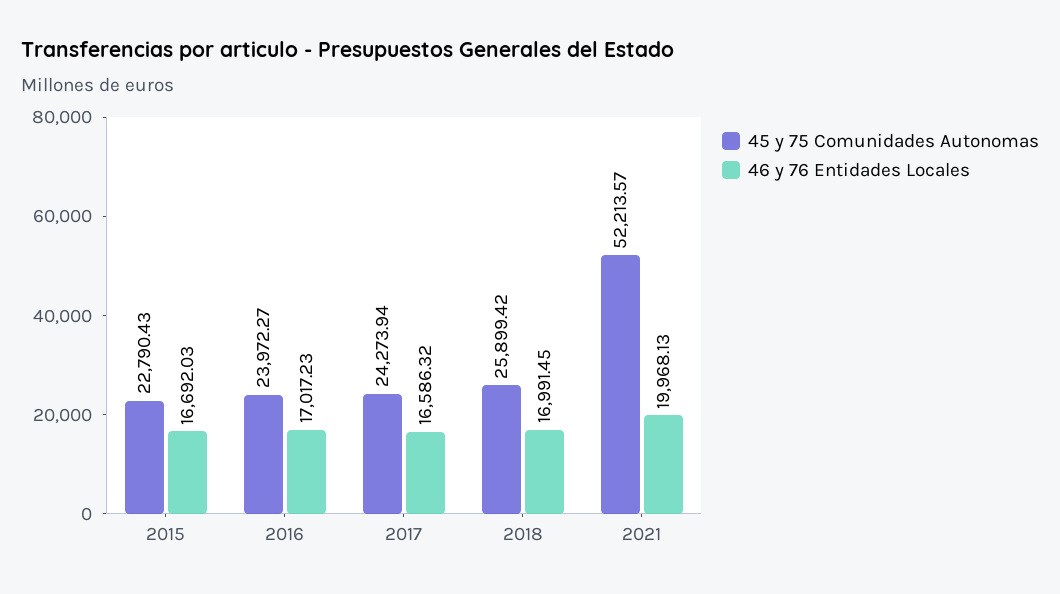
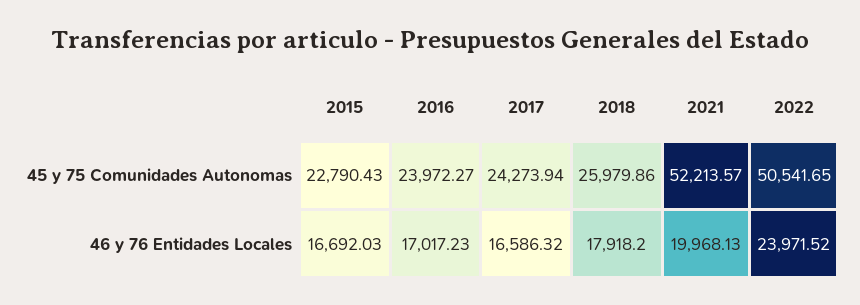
45 y 75 Comunidades Autonomas, 2018: 25899.42 -> 25979.86
46 y 76 Entidades Locales, 2018: 16991.45 -> 17918.2
45 y 75 Comunidades Autonomas, 2022: none -> 50541.65
46 y 76 Entidades Locales, 2022: none -> 23971.52

